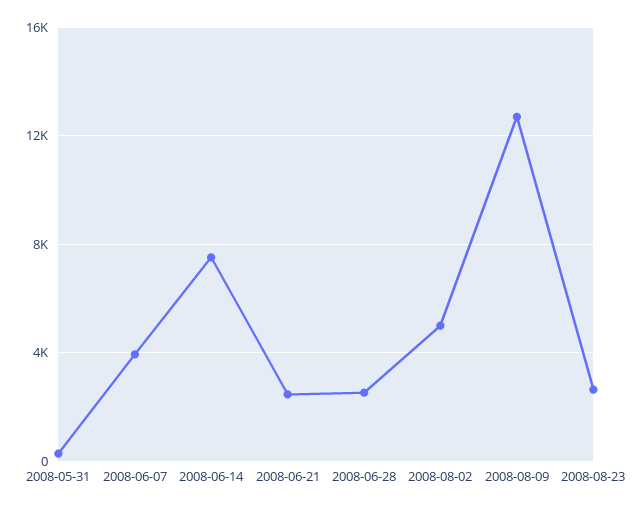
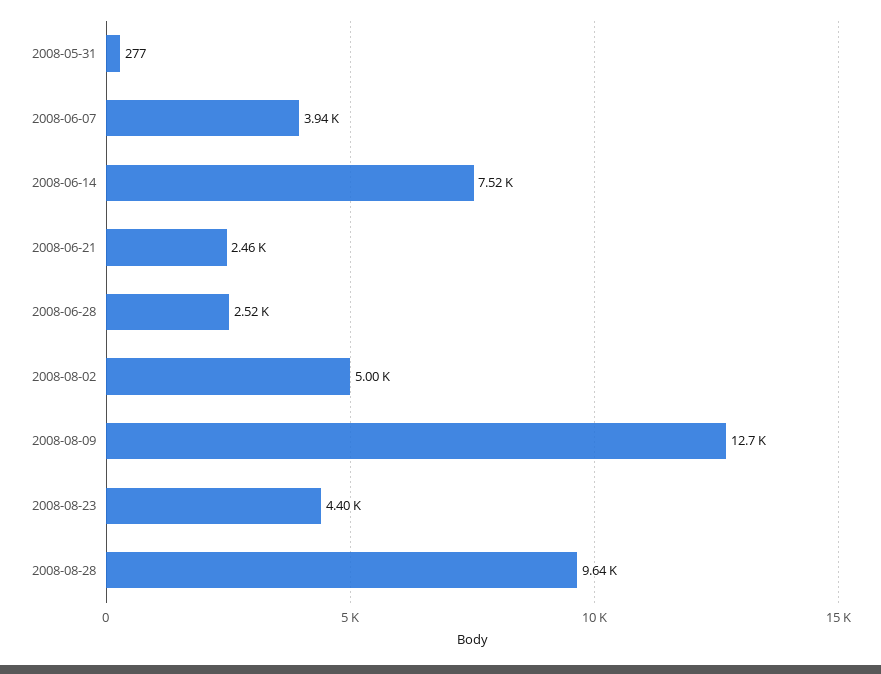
2008-08-23: 2500 -> 4400
2008-08-28: none -> 9640

